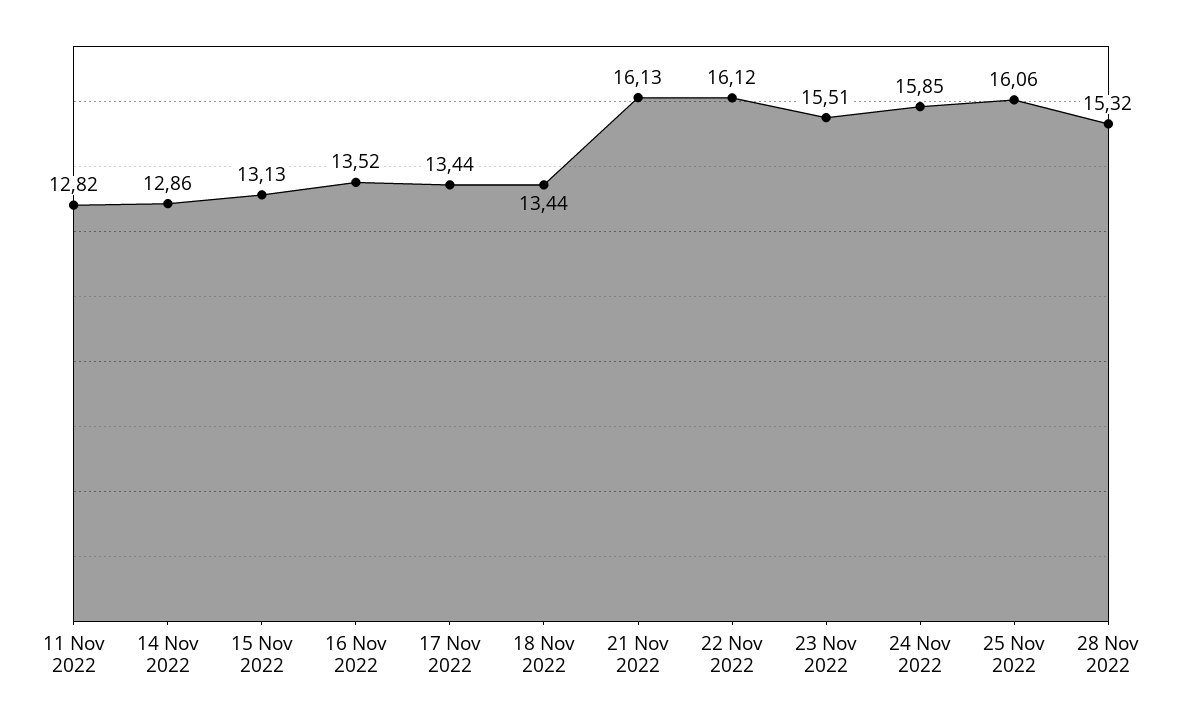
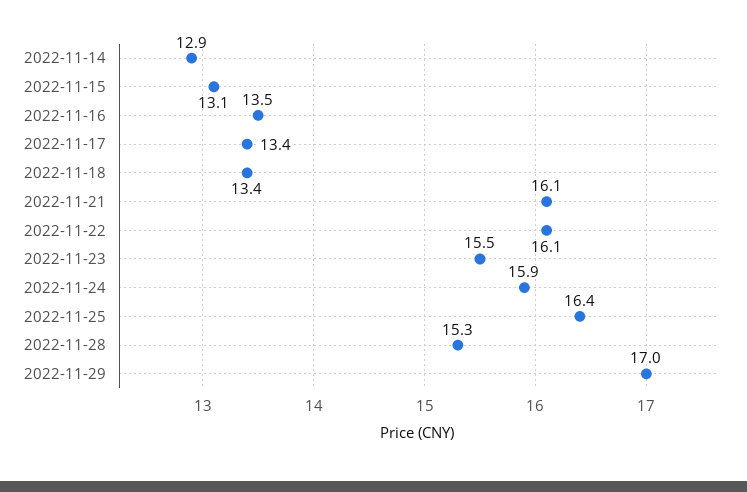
11 Nov 2022: 12.82 -> none
25 Nov 2022: 16.06 -> 16.4
2022-11-29: none -> 17

